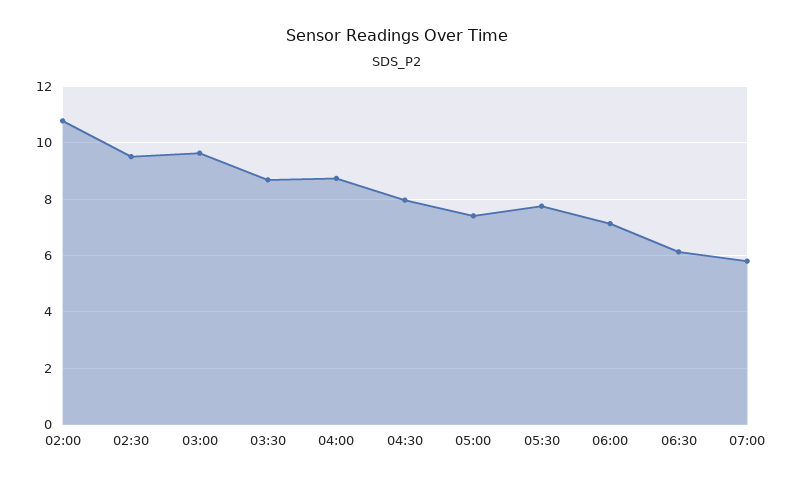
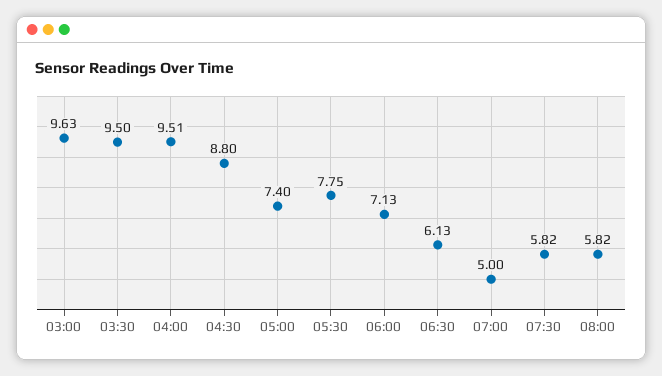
02:00: 10.75 -> none
02:30: 9.5 -> none
03:30: 8.75 -> 9.5
04:00: 8.75 -> 9.51
04:30: 8 -> 8.8
07:00: 5.75 -> 5
07:30: none -> 5.82
08:00: none -> 5.82

